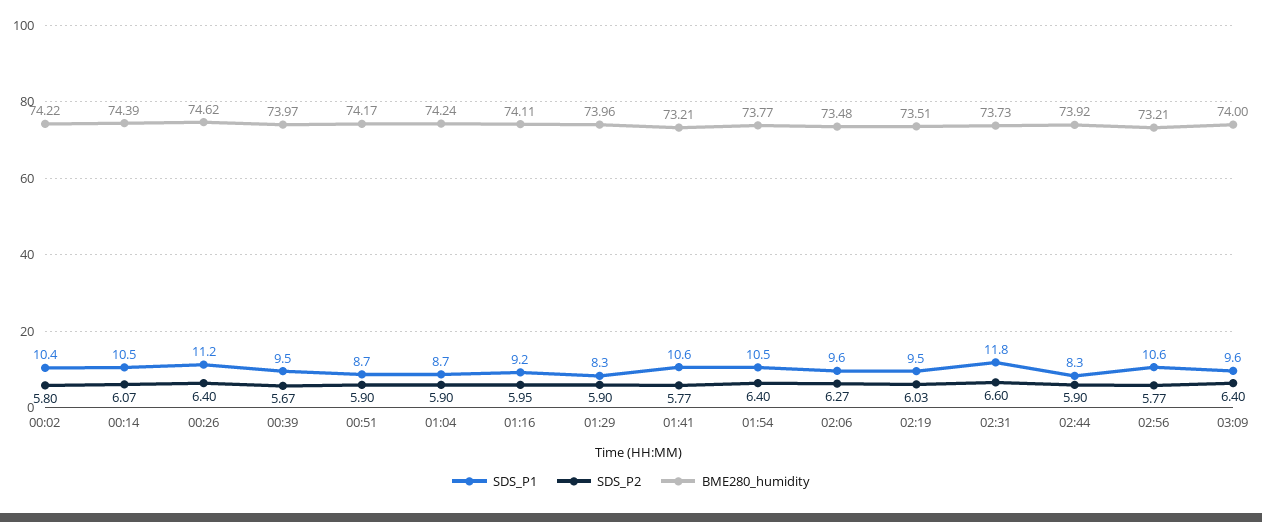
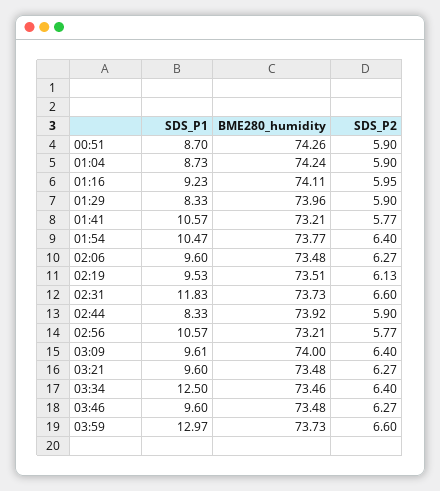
SDS_P1, 00:02: 10.4 -> none
SDS_P2, 00:02: 5.8 -> none
BME280_humidity, 00:02: 74.22 -> none
SDS_P1, 00:14: 10.5 -> none
SDS_P2, 00:14: 6.07 -> none
BME280_humidity, 00:14: 74.39 -> none
SDS_P1, 00:26: 11.2 -> none
SDS_P2, 00:26: 6.4 -> none
BME280_humidity, 00:26: 74.62 -> none
SDS_P1, 00:39: 9.5 -> none
SDS_P2, 00:39: 5.67 -> none
BME280_humidity, 00:39: 73.97 -> none
BME280_humidity, 00:51: 74.17 -> 74.26
SDS_P2, 02:19: 6.03 -> 6.13
SDS_P1, 03:21: none -> 9.6
BME280_humidity, 03:21: none -> 73.48
SDS_P2, 03:21: none -> 6.27
SDS_P1, 03:34: none -> 12.5
BME280_humidity, 03:34: none -> 73.46
SDS_P2, 03:34: none -> 6.4
SDS_P1, 03:46: none -> 9.6
BME280_humidity, 03:46: none -> 73.48
SDS_P2, 03:46: none -> 6.27
SDS_P1, 03:59: none -> 12.97
BME280_humidity, 03:59: none -> 73.73
SDS_P2, 03:59: none -> 6.6

